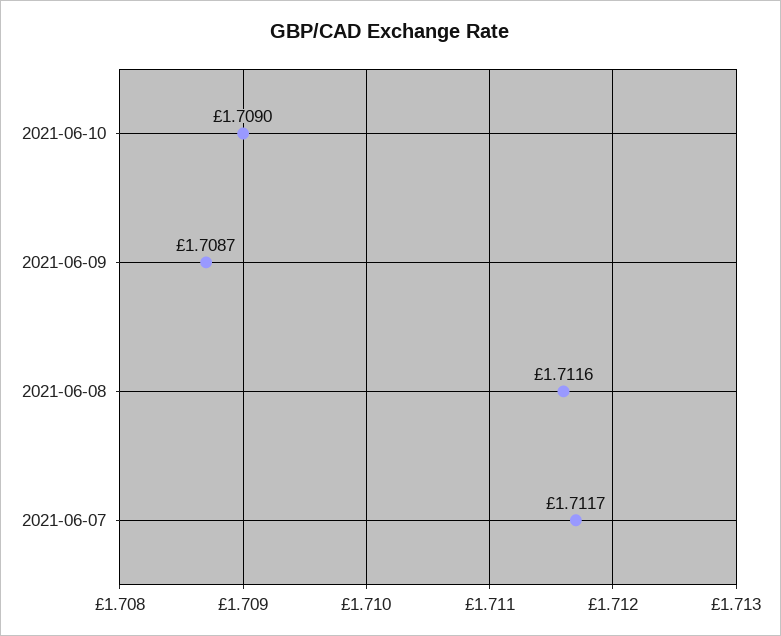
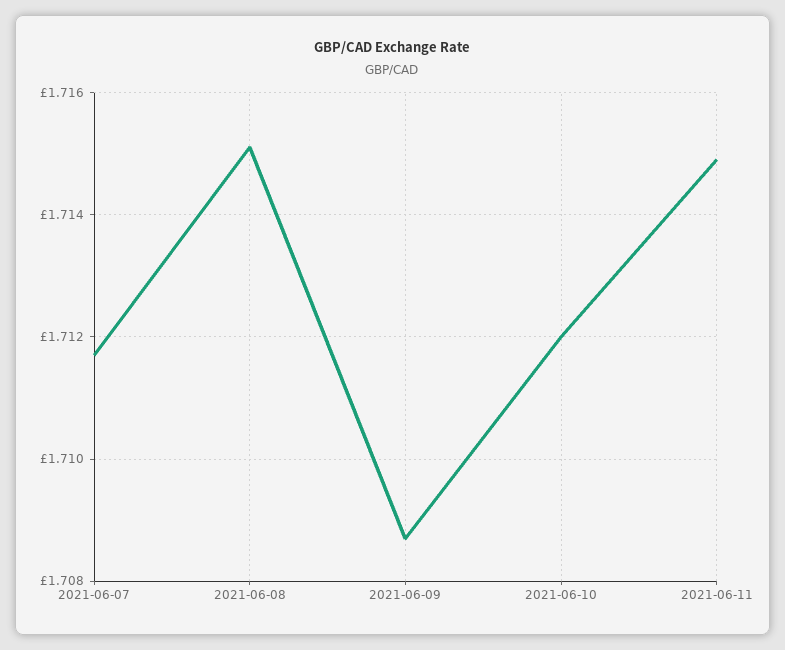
2021-06-10: 1.709 -> 1.712
2021-06-08: 1.7116 -> 1.715
2021-06-11: none -> 1.715

